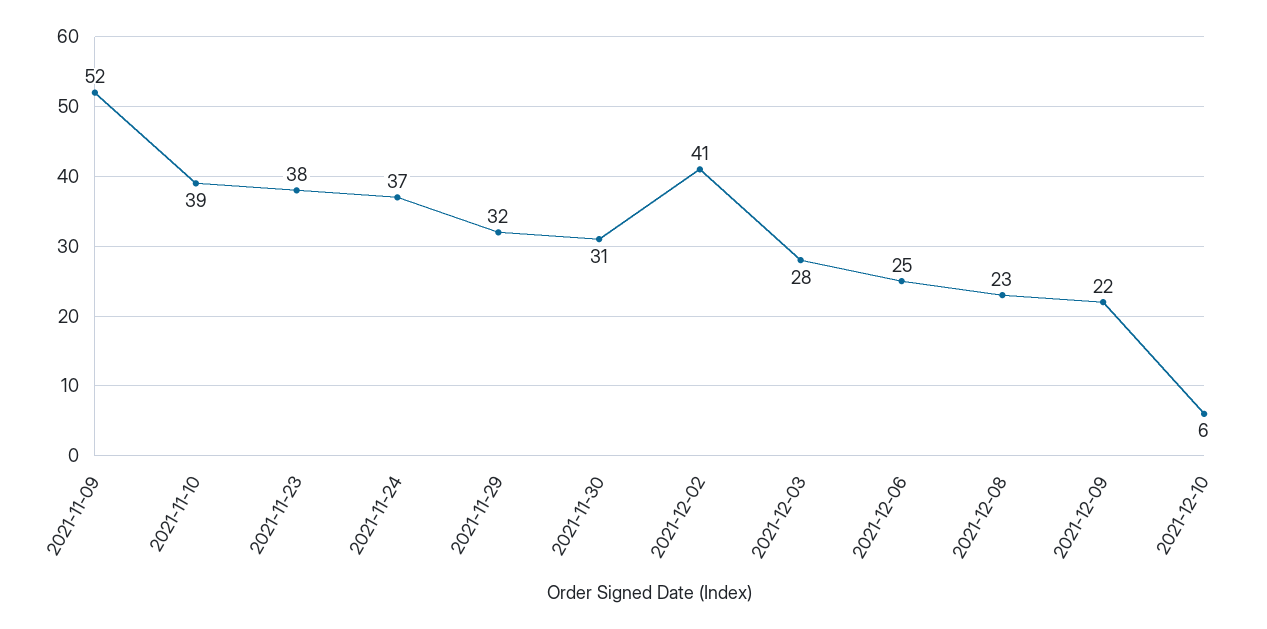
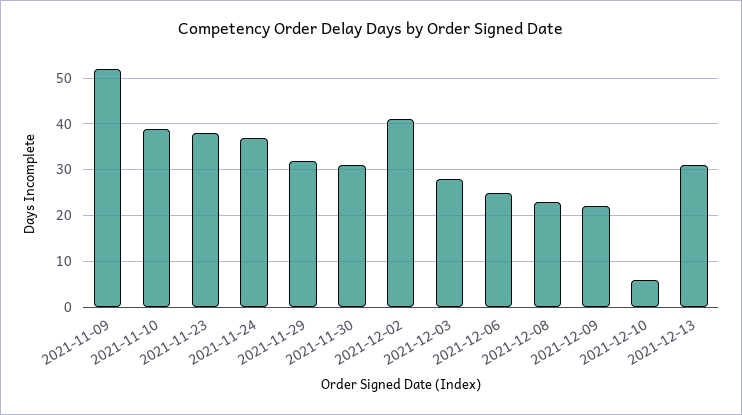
2021-12-13: none -> 30

